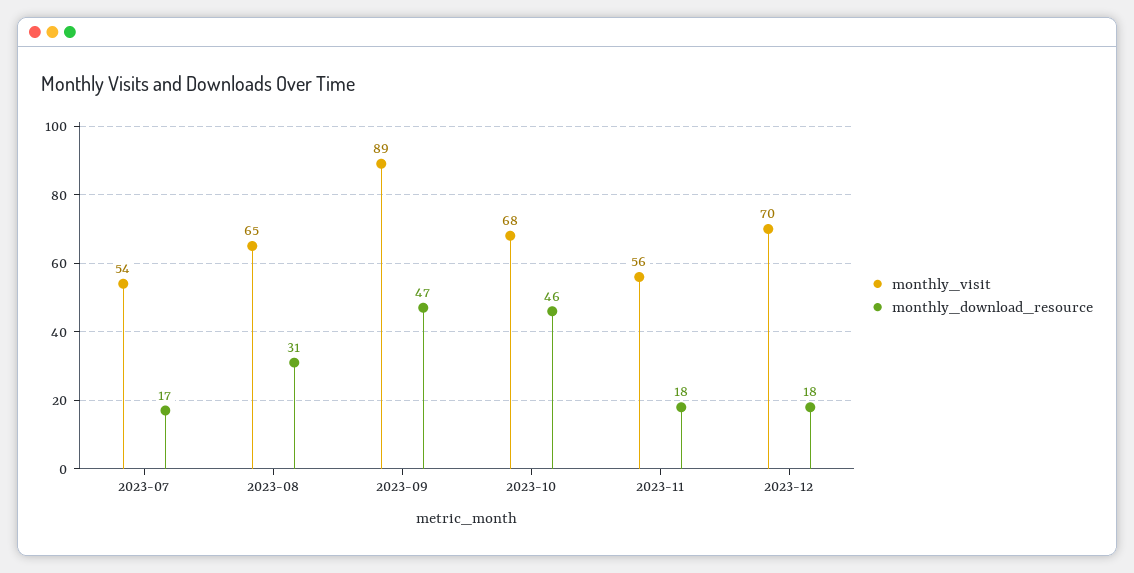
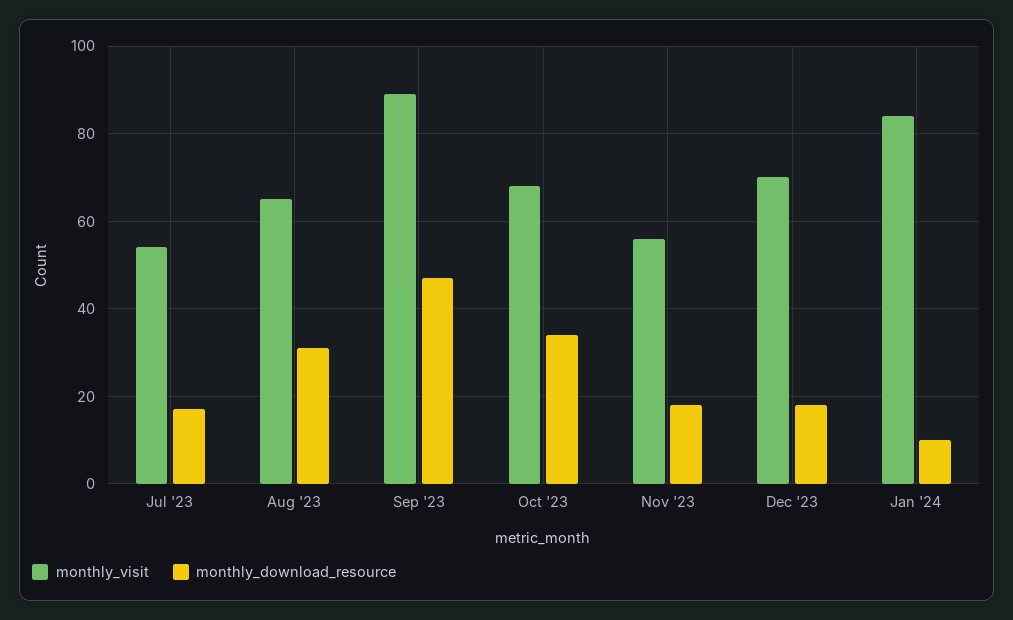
monthly_download_resource, 2023-10: 46 -> 35
monthly_visit, Jan '24: none -> 85
monthly_download_resource, Jan '24: none -> 10

